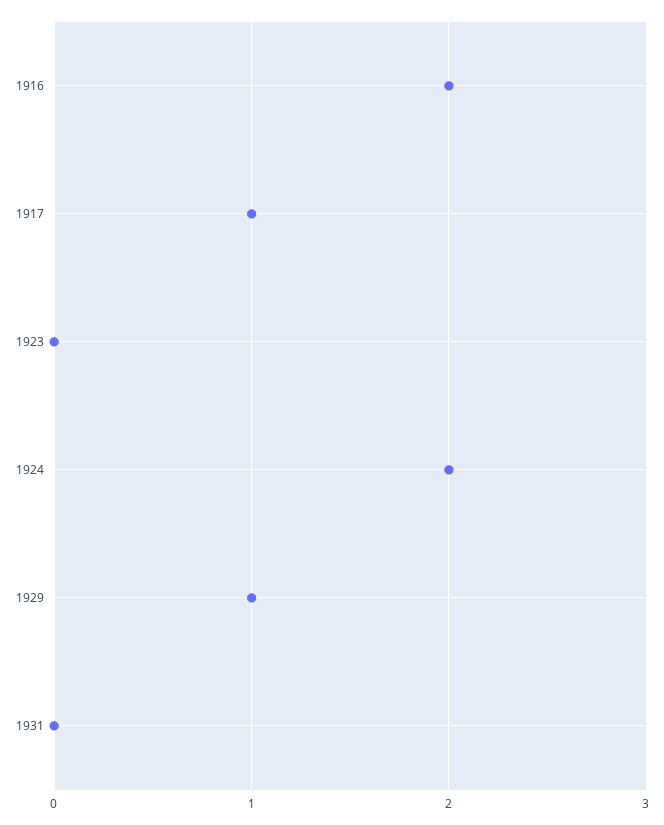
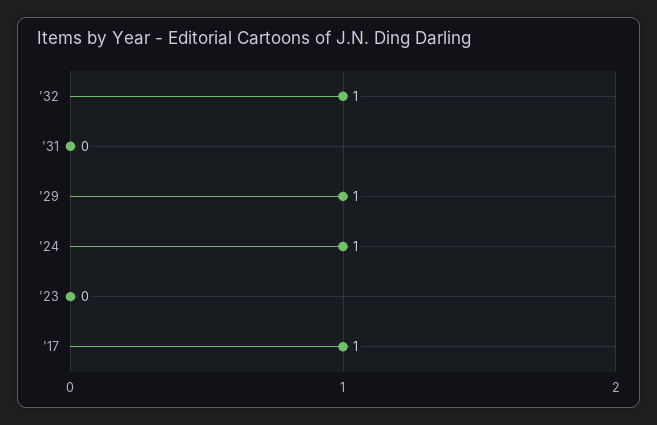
1916: 2 -> none
1924: 2 -> 1
'32: none -> 1

